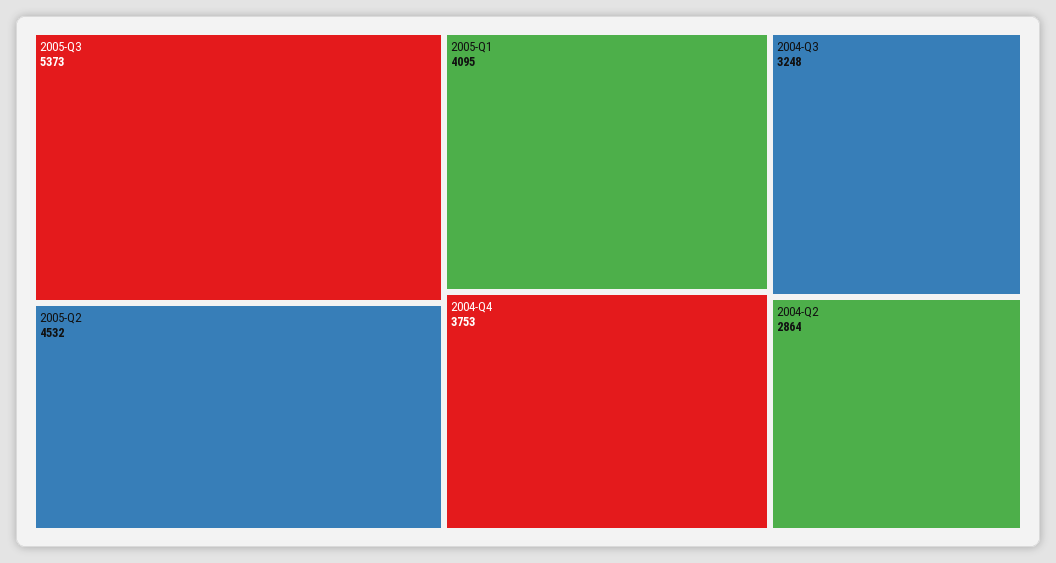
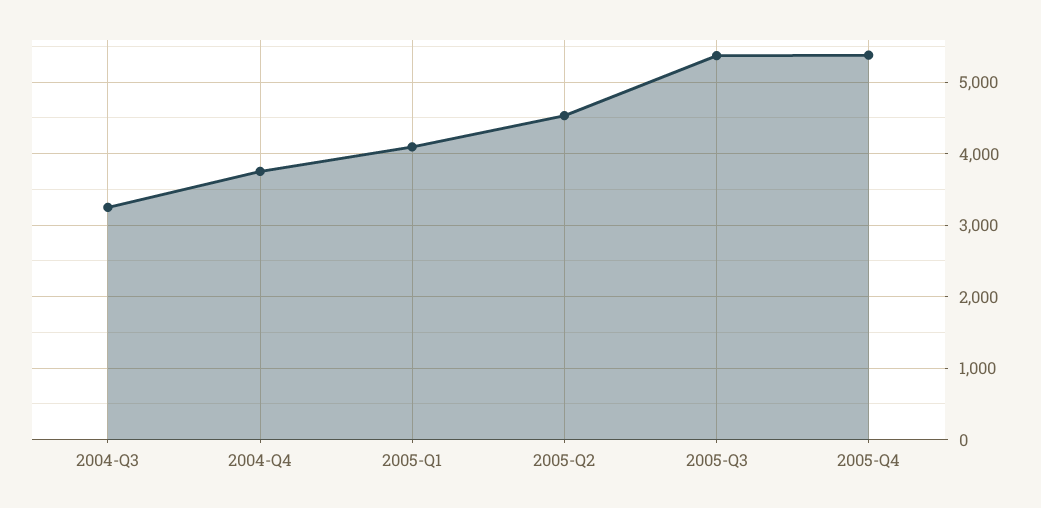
2004-Q2: 2864 -> none
2005-Q4: none -> 5400

